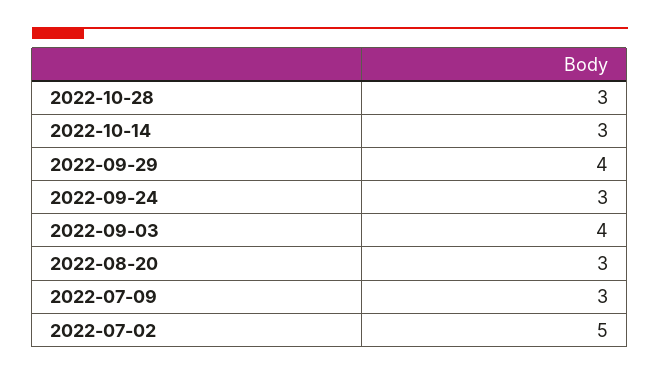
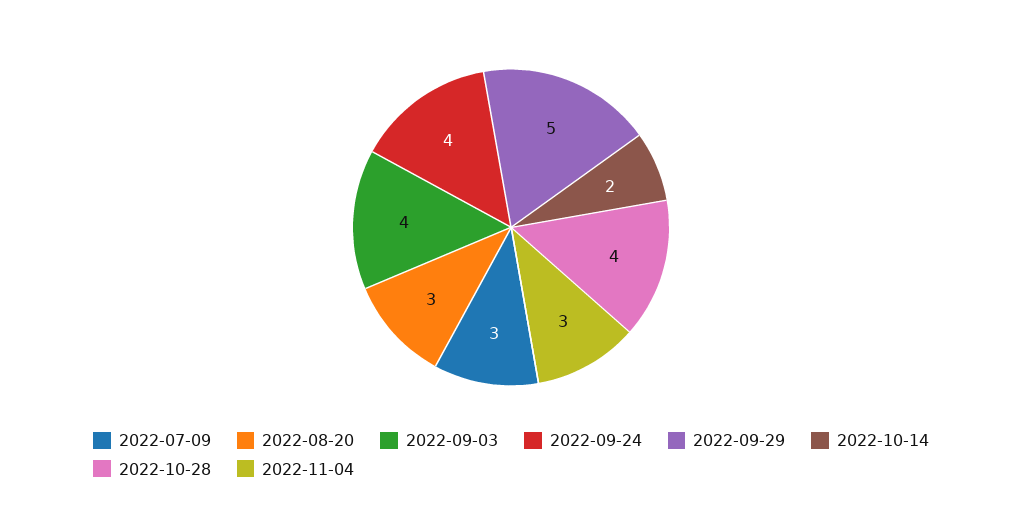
2022-10-28: 3 -> 4
2022-10-14: 3 -> 2
2022-09-29: 4 -> 5
2022-09-24: 3 -> 4
2022-07-02: 5 -> none
2022-11-04: none -> 3

